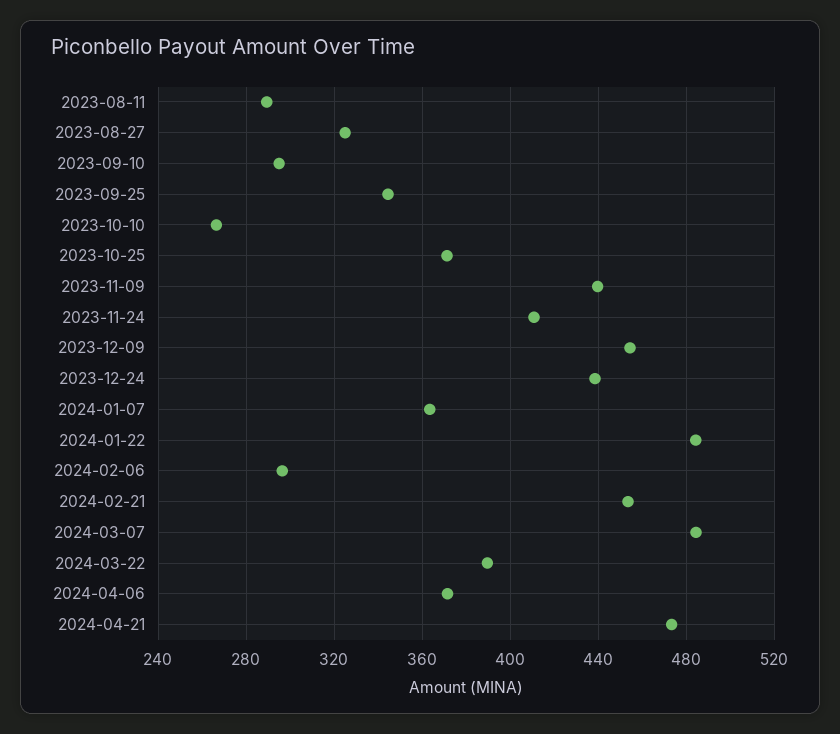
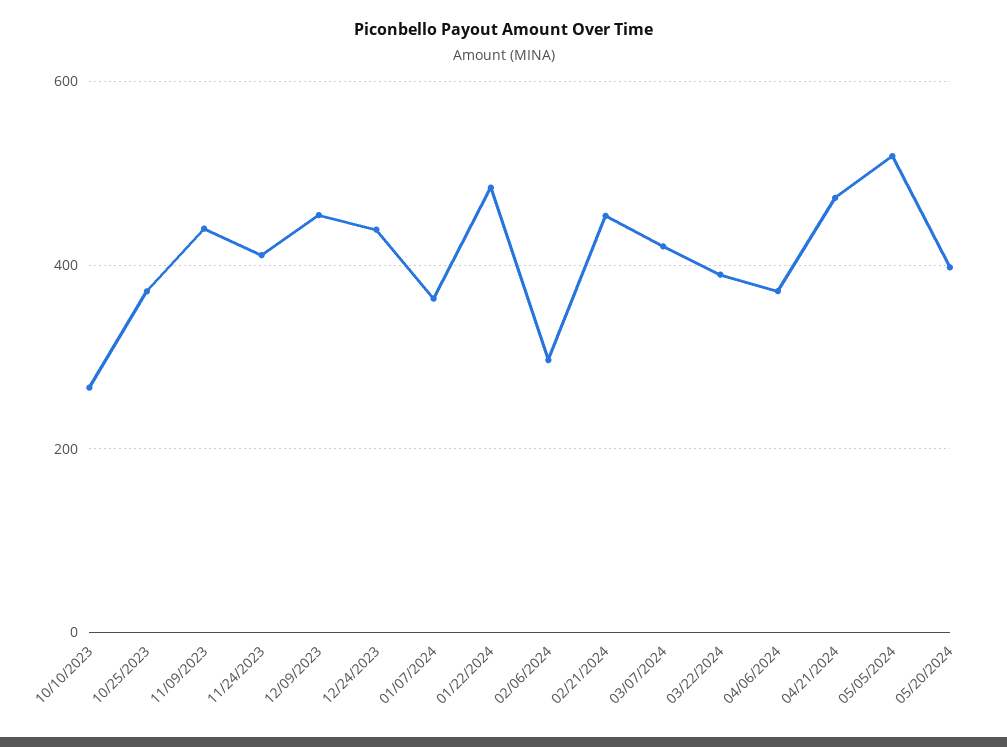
2023-08-11: 290 -> none
2023-08-27: 325 -> none
2023-09-10: 295 -> none
2023-09-25: 345 -> none
2024-03-07: 485 -> 420
05/05/2024: none -> 520
05/20/2024: none -> 400

